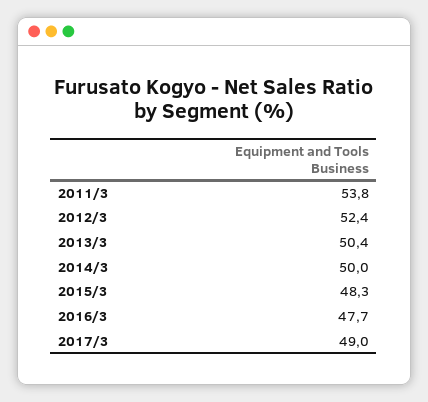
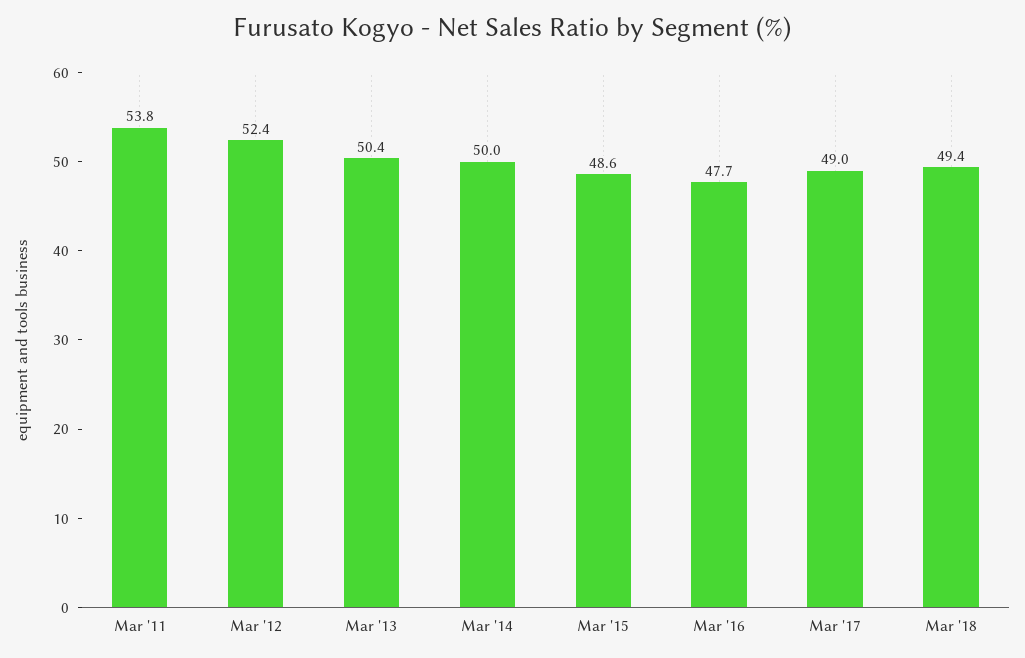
2015/3: 48.3 -> 48.6
Mar '18: none -> 49.4

